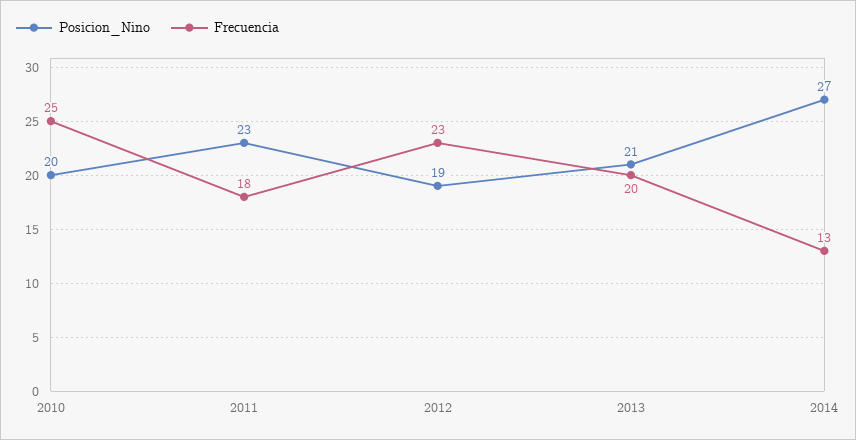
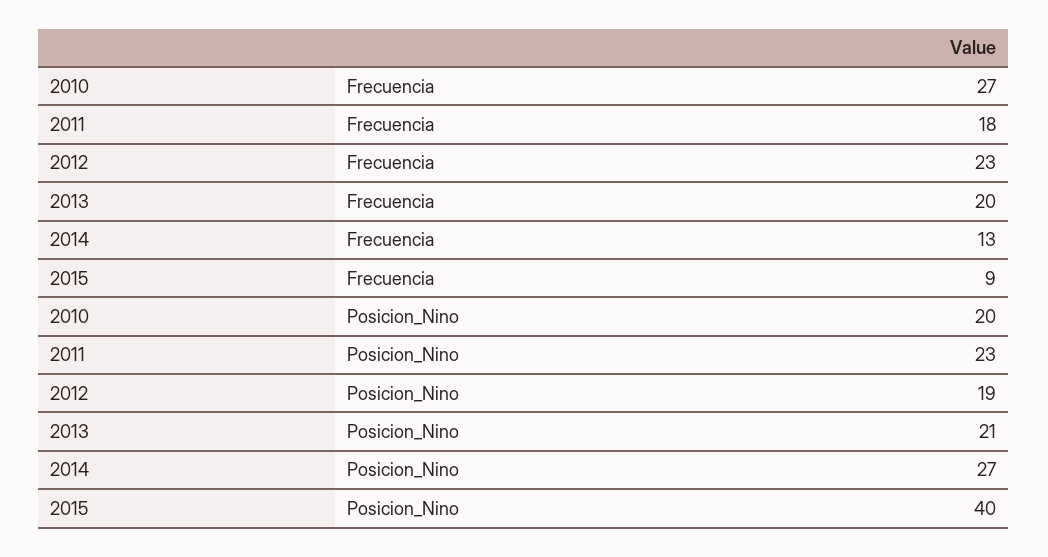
Frecuencia, 2010: 25 -> 27
Frecuencia, 2015: none -> 9
Posicion_Nino, 2015: none -> 40

